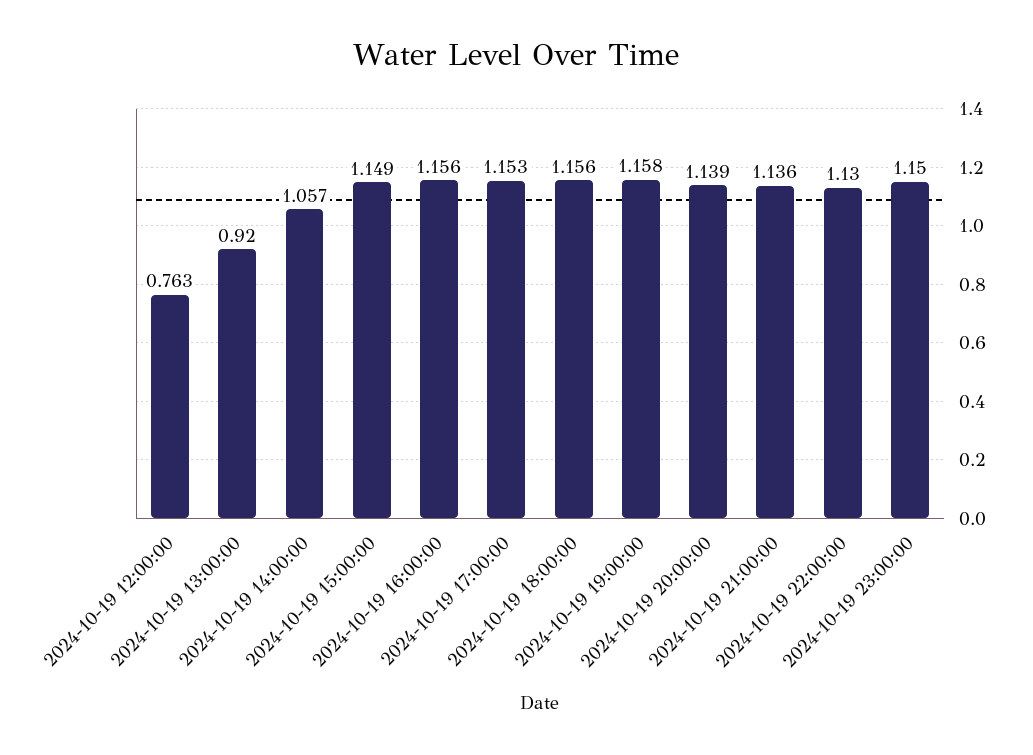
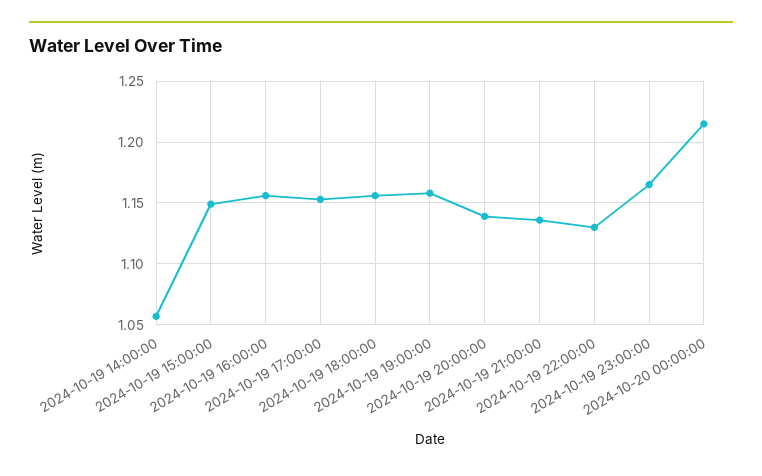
2024-10-19 12:00:00: 0.763 -> none
2024-10-19 13:00:00: 0.92 -> none
2024-10-19 23:00:00: 1.15 -> 1.165
2024-10-20 00:00:00: none -> 1.215

